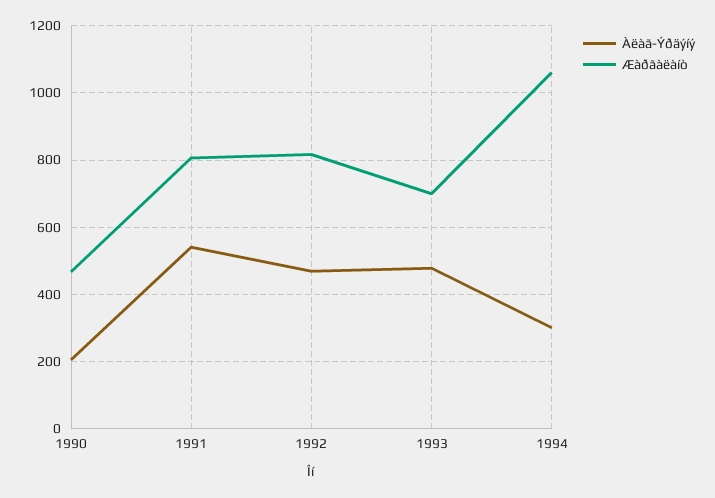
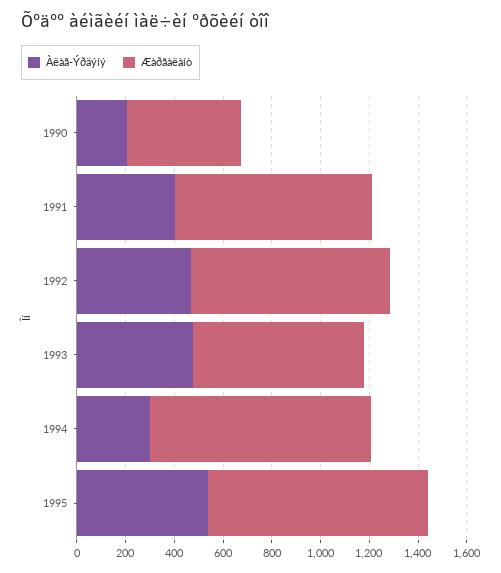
Àëàã-Ýðäýíý, 1991: 540 -> 400
Æàðãàëàíò, 1994: 1060 -> 900
Àëàã-Ýðäýíý, 1995: none -> 550
Æàðãàëàíò, 1995: none -> 900

